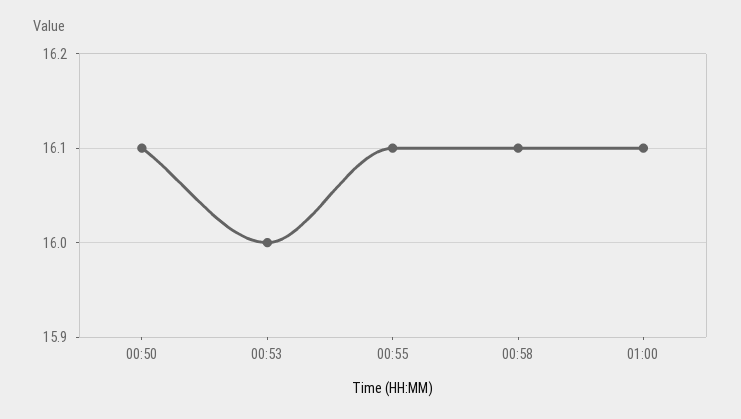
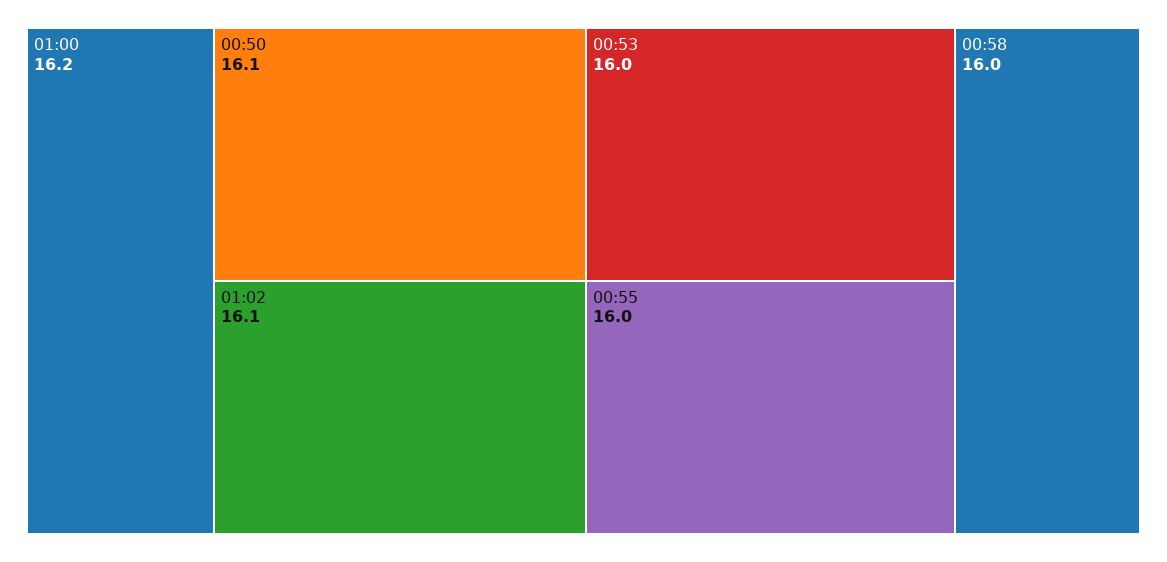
00:55: 16.1 -> 16
00:58: 16.1 -> 16
01:00: 16.1 -> 16.2
01:02: none -> 16.1

